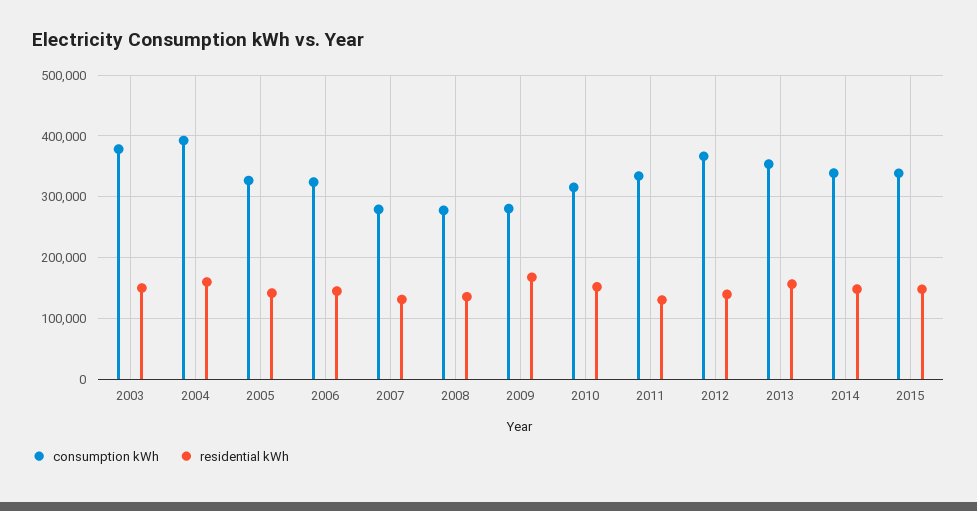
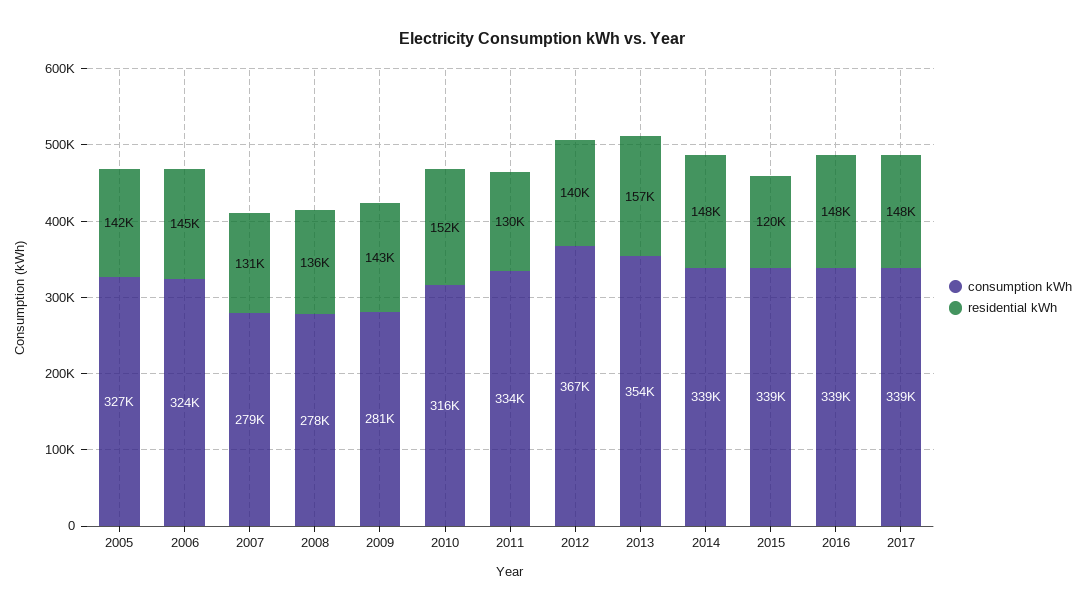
consumption kWh, 2003: 380000 -> none
residential kWh, 2003: 150000 -> none
consumption kWh, 2004: 390000 -> none
residential kWh, 2004: 160000 -> none
residential kWh, 2009: 170000 -> 143000
residential kWh, 2015: 150000 -> 120000
consumption kWh, 2016: none -> 339000
residential kWh, 2016: none -> 148000
consumption kWh, 2017: none -> 339000
residential kWh, 2017: none -> 148000

